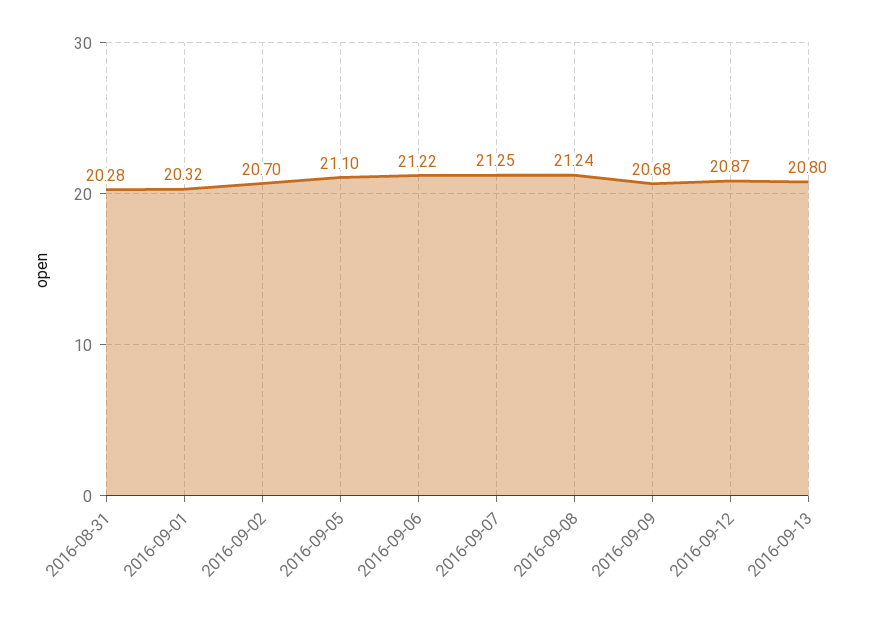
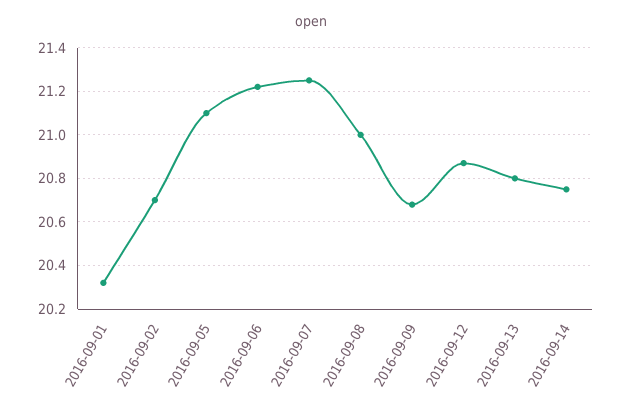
2016-08-31: 20.28 -> none
2016-09-08: 21.24 -> 21
2016-09-14: none -> 20.75

